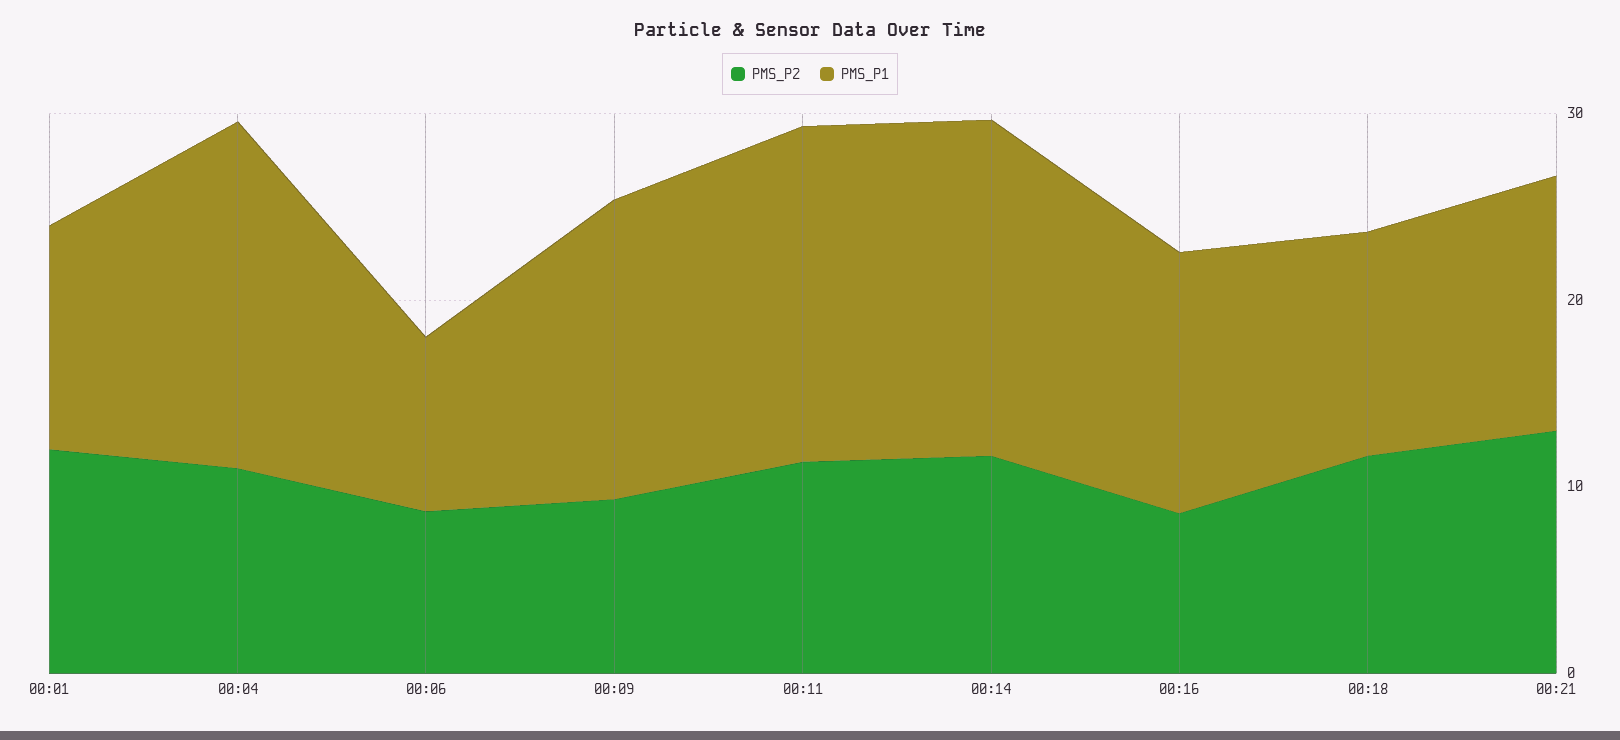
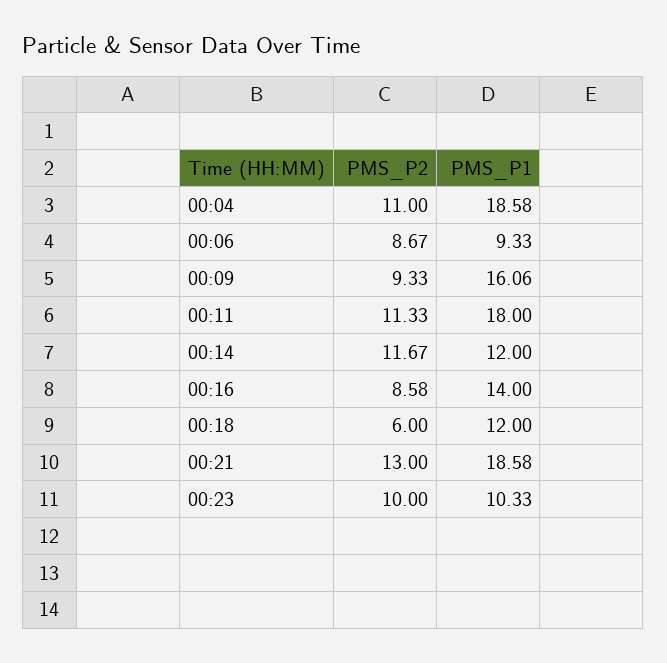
PMS_P2, 00:01: 12 -> none
PMS_P1, 00:01: 12 -> none
PMS_P1, 00:14: 18 -> 12
PMS_P2, 00:18: 12 -> 6
PMS_P1, 00:21: 14 -> 18.58
PMS_P2, 00:23: none -> 10
PMS_P1, 00:23: none -> 10.33

